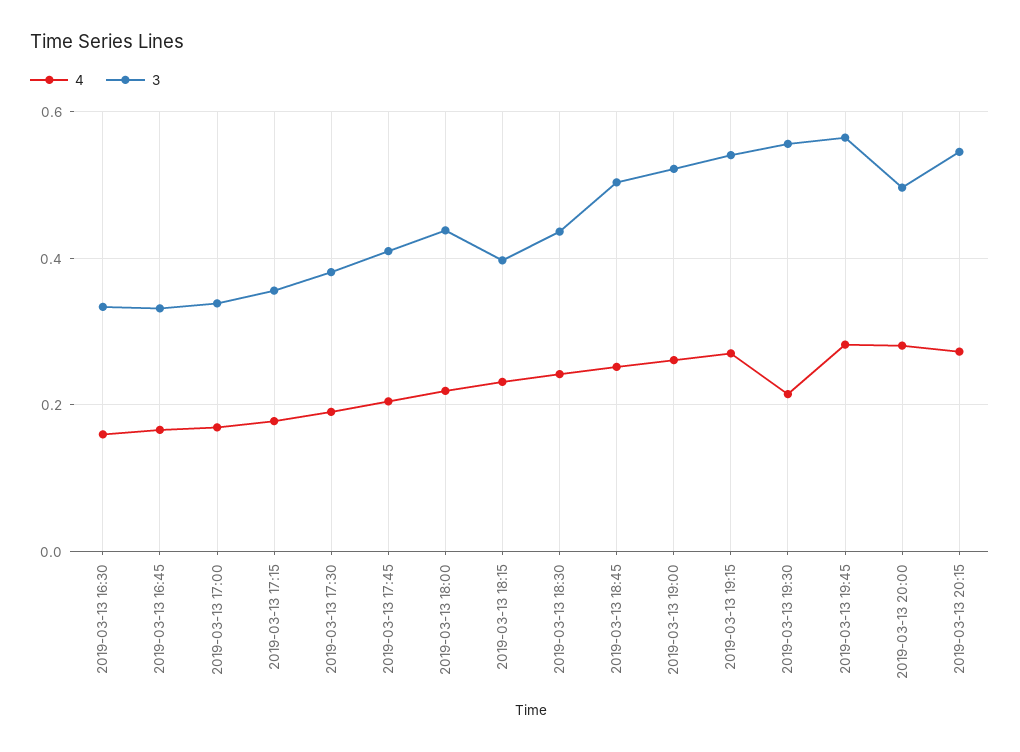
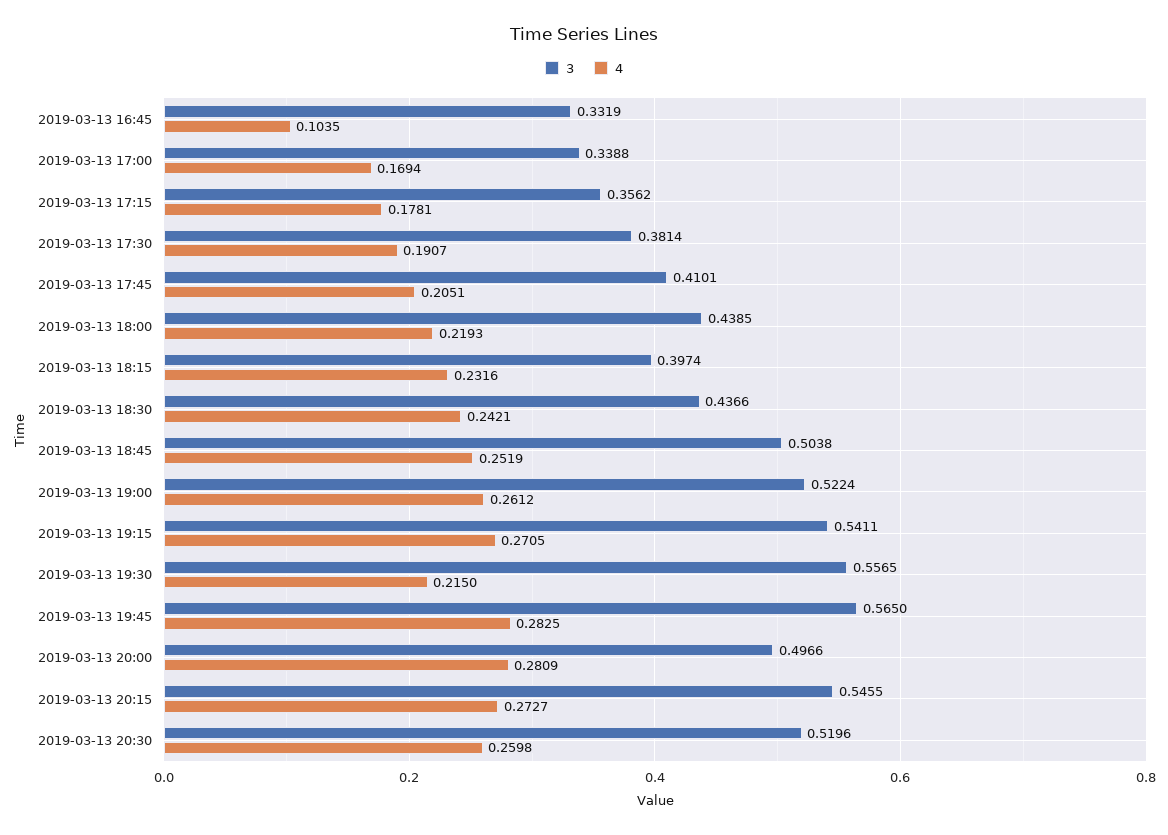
4, 2019-03-13 16:30: 0.16 -> none
3, 2019-03-13 16:30: 0.34 -> none
4, 2019-03-13 16:45: 0.16 -> 0.1035
3, 2019-03-13 20:30: none -> 0.5196
4, 2019-03-13 20:30: none -> 0.2598

